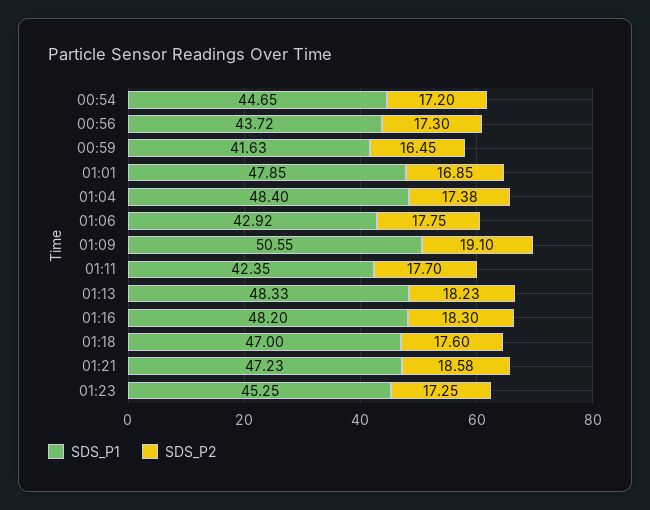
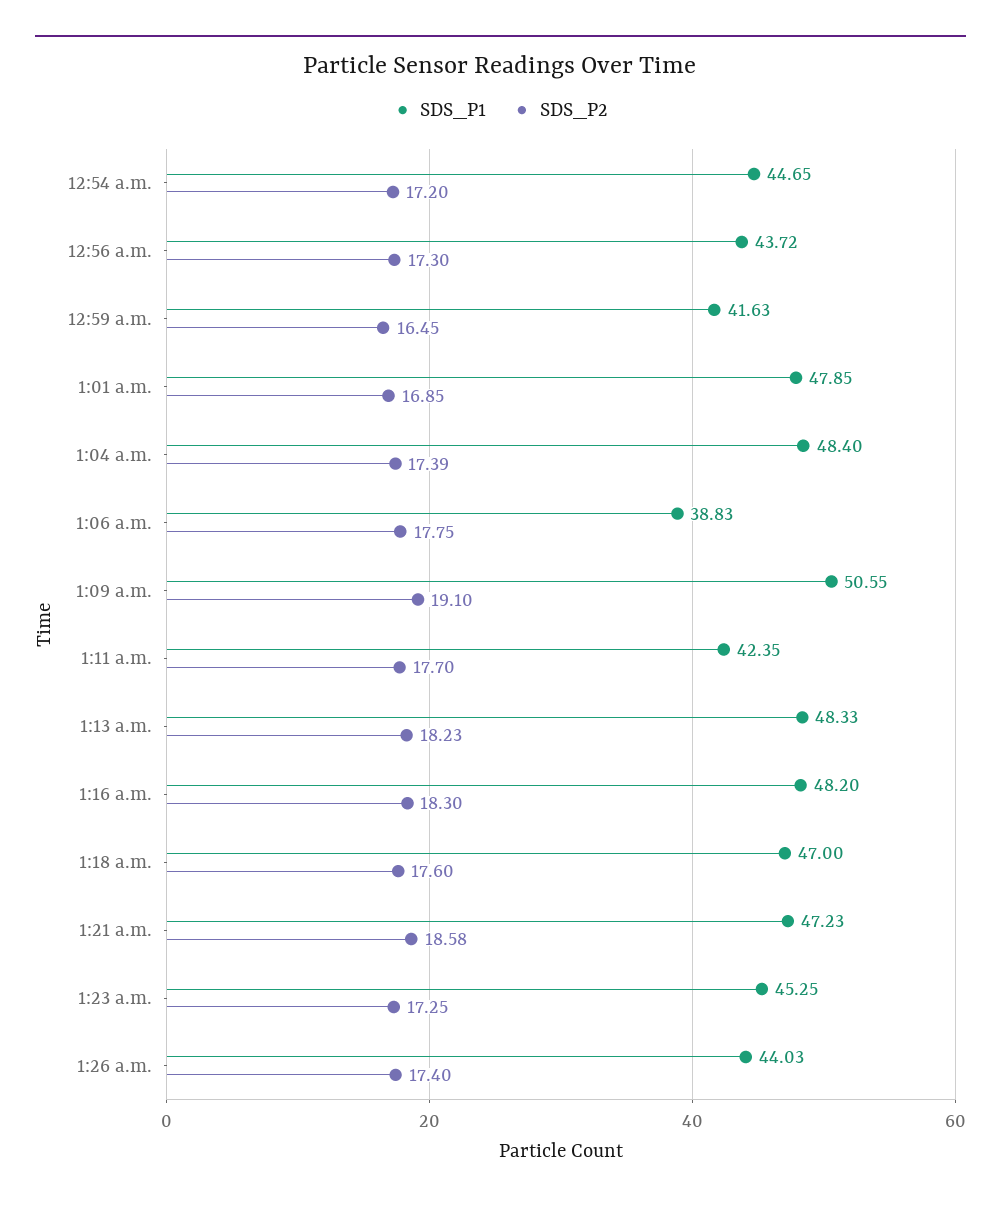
SDS_P2, 01:04: 17.38 -> 17.39
SDS_P1, 01:06: 42.92 -> 38.83
SDS_P1, 1:26 a.m.: none -> 44.03
SDS_P2, 1:26 a.m.: none -> 17.4

